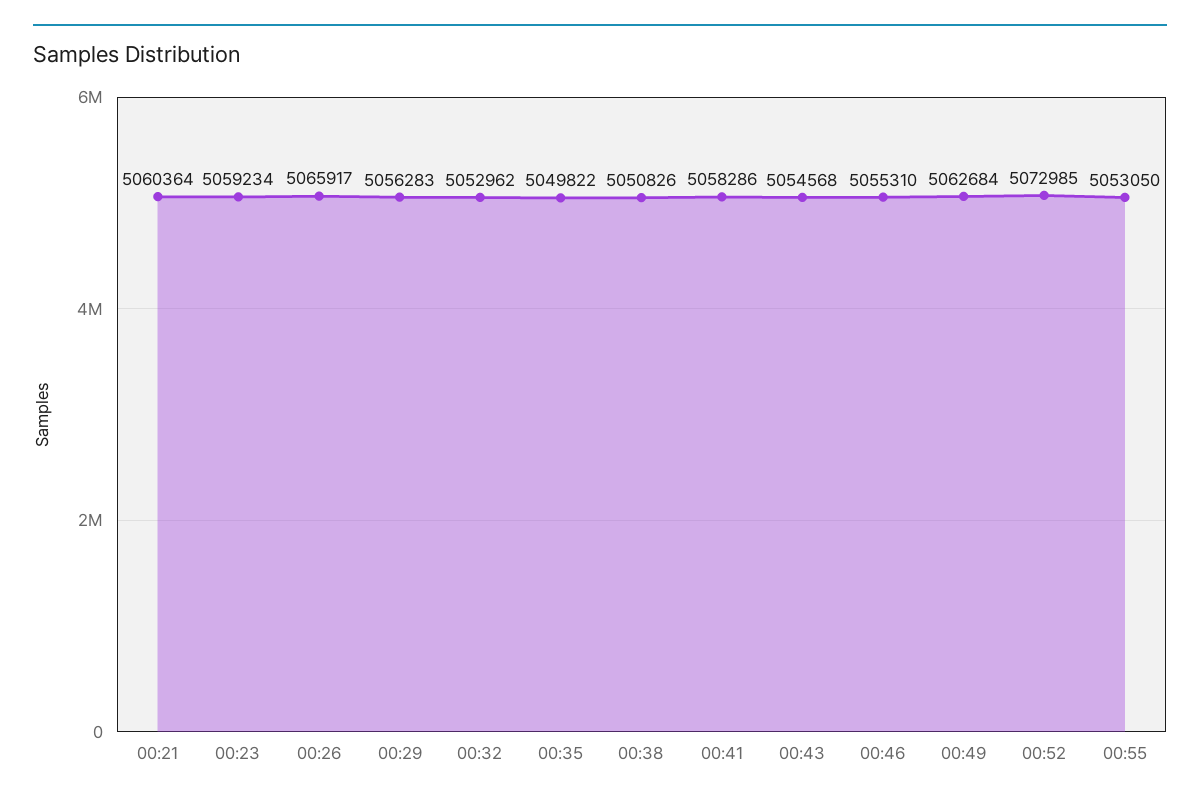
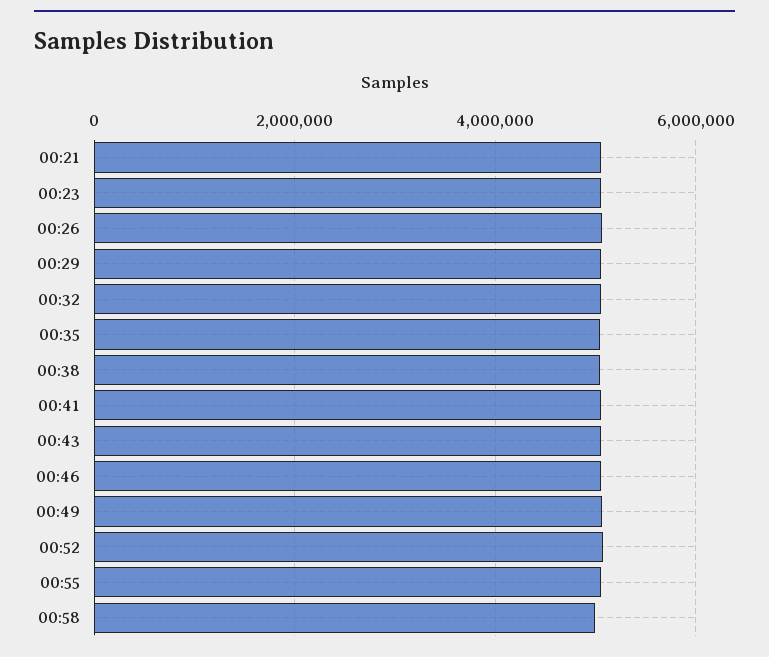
00:58: none -> 5000000

